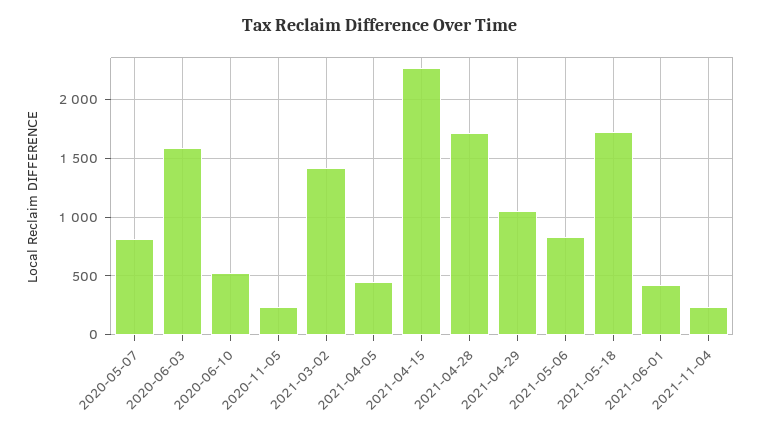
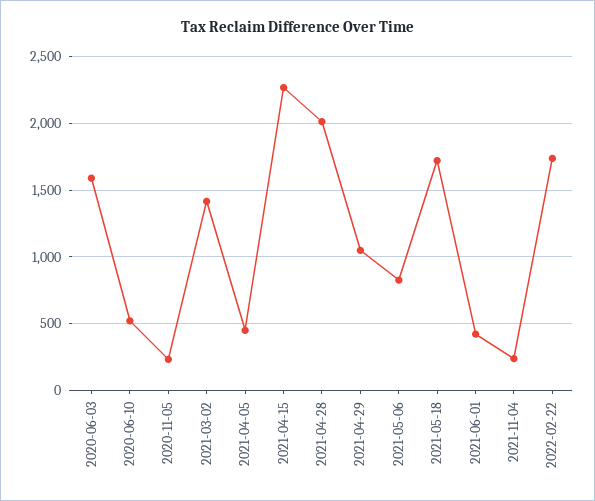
2020-05-07: 800 -> none
2021-04-28: 1700 -> 2000
2022-02-22: none -> 1750

